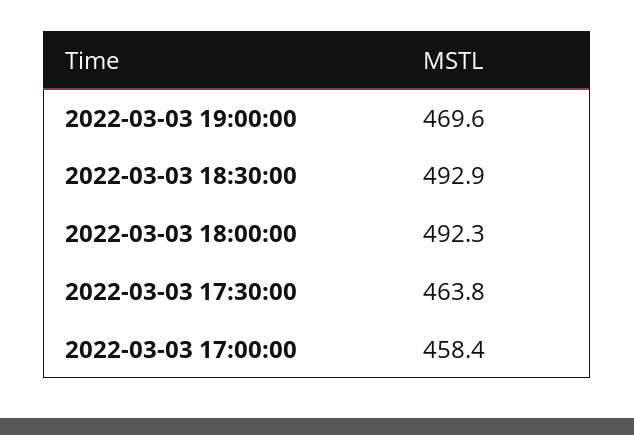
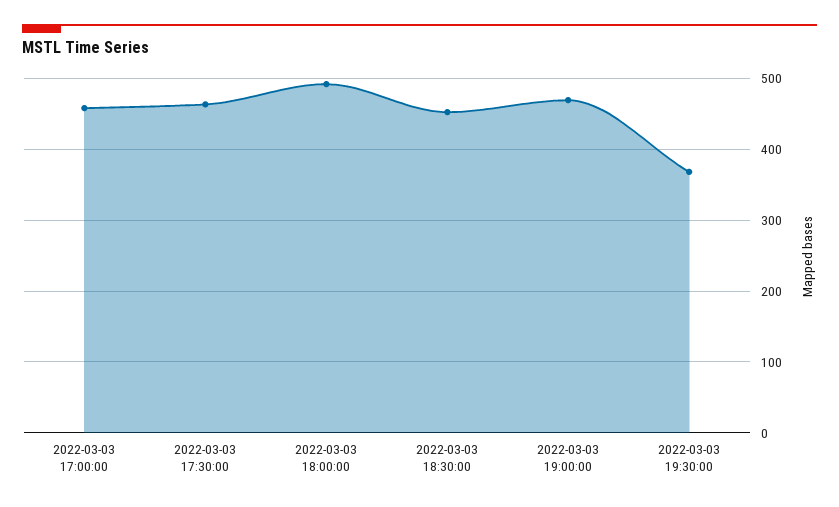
2022-03-03 18:30:00: 492.9 -> 450
2022-03-03 19:30:00: none -> 370

